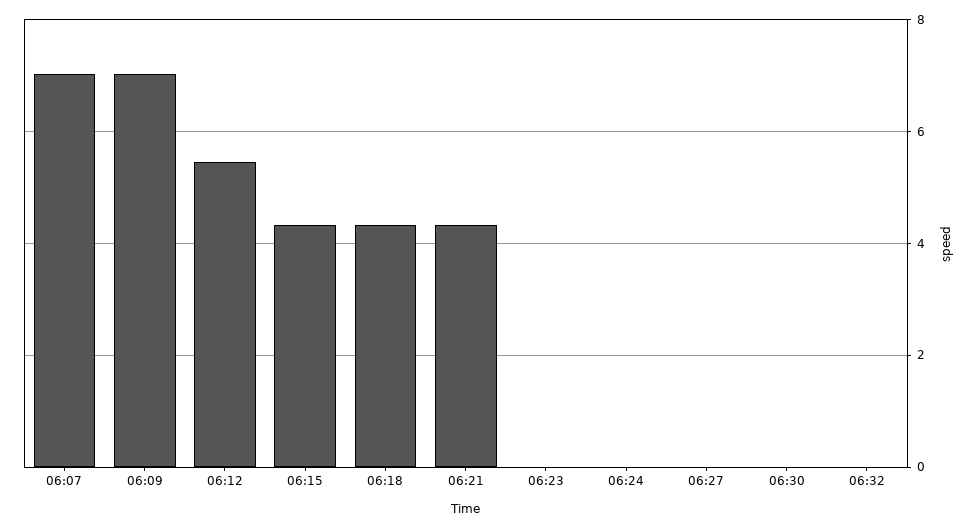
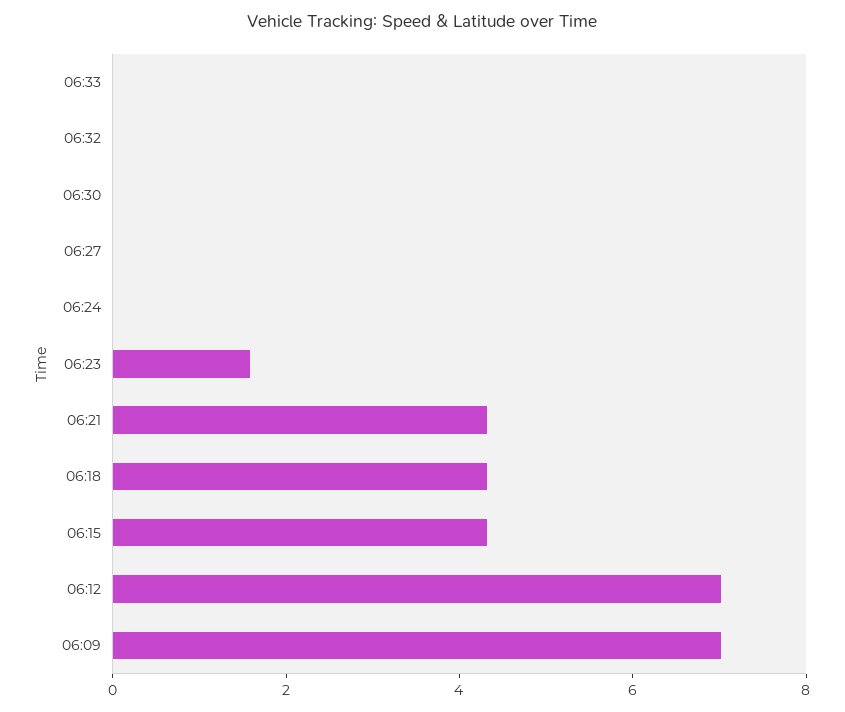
06:07: 7 -> none
06:12: 5.4 -> 7
06:23: 0 -> 1.5
06:33: none -> 0

